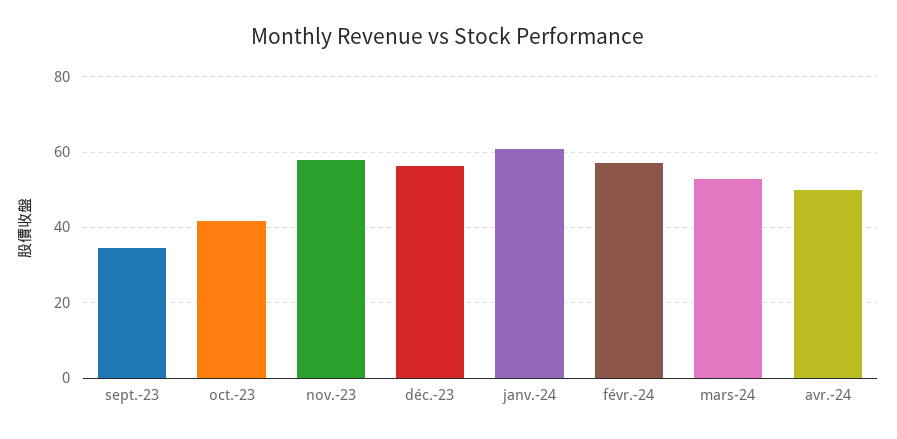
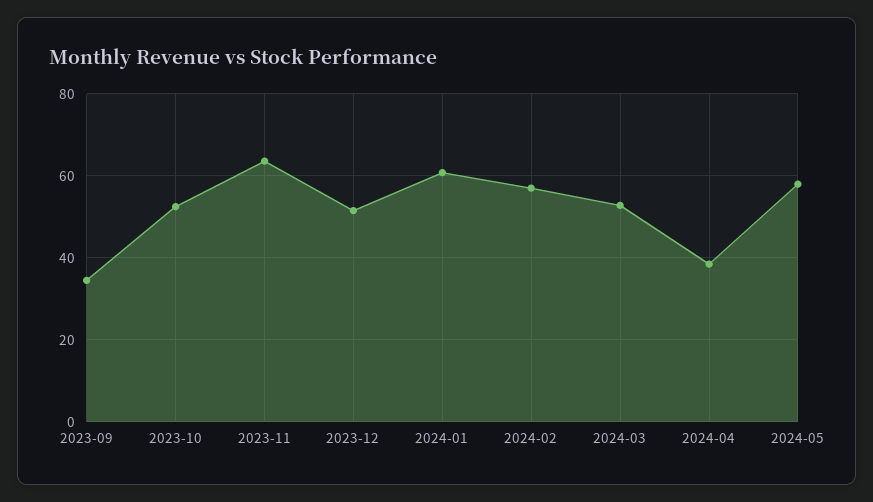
oct.-23: 42 -> 52
nov.-23: 58 -> 64
déc.-23: 56 -> 52
avr.-24: 50 -> 38
2024-05: none -> 58

